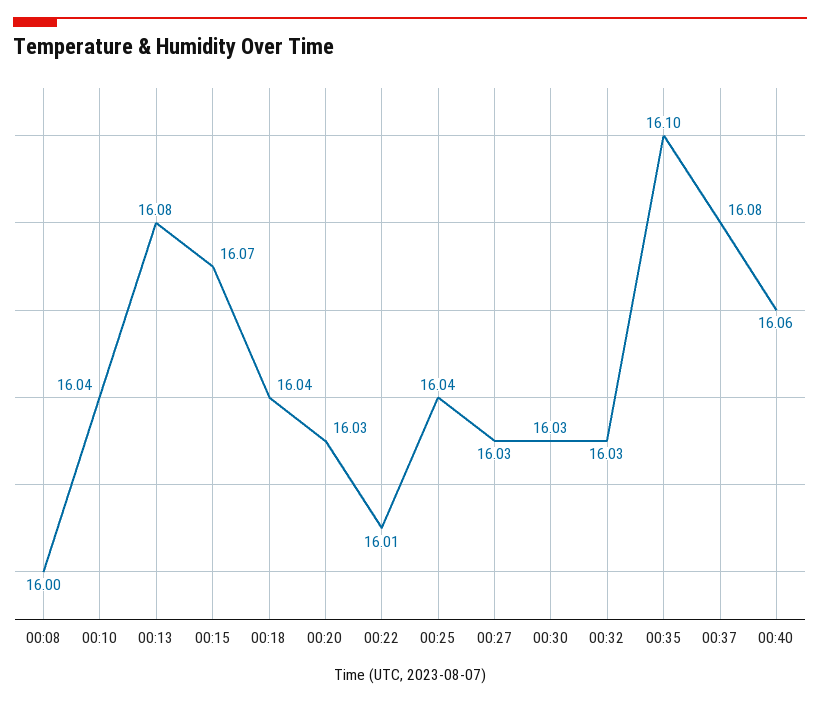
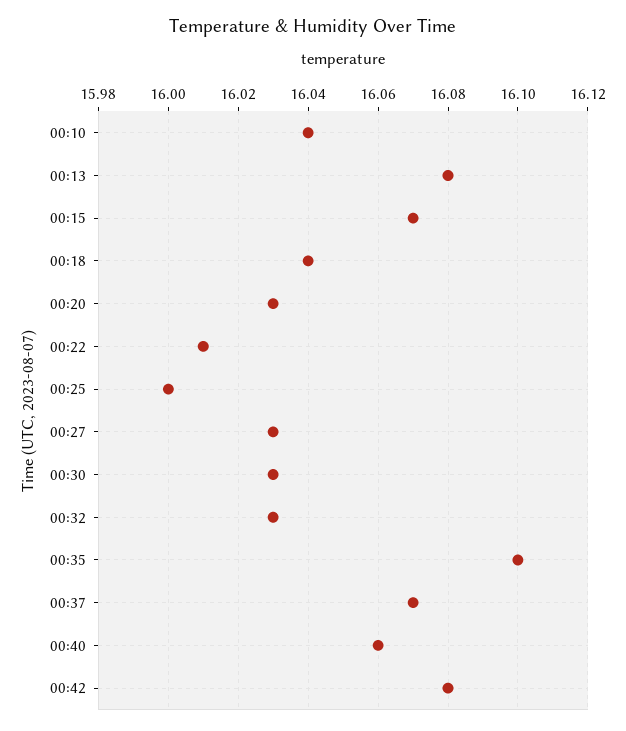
00:08: 16 -> none
00:25: 16.04 -> 16
00:37: 16.08 -> 16.07
00:42: none -> 16.08

